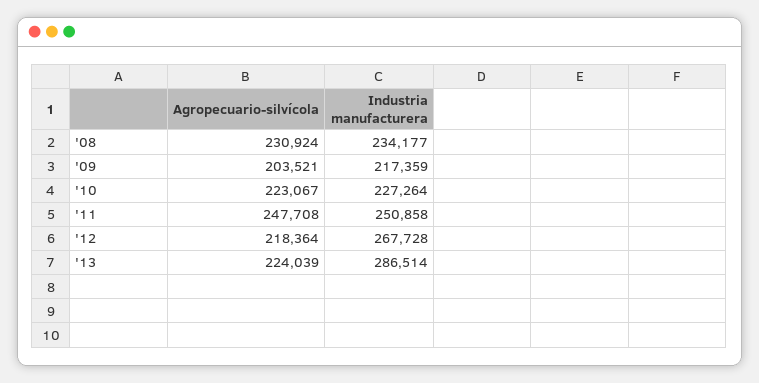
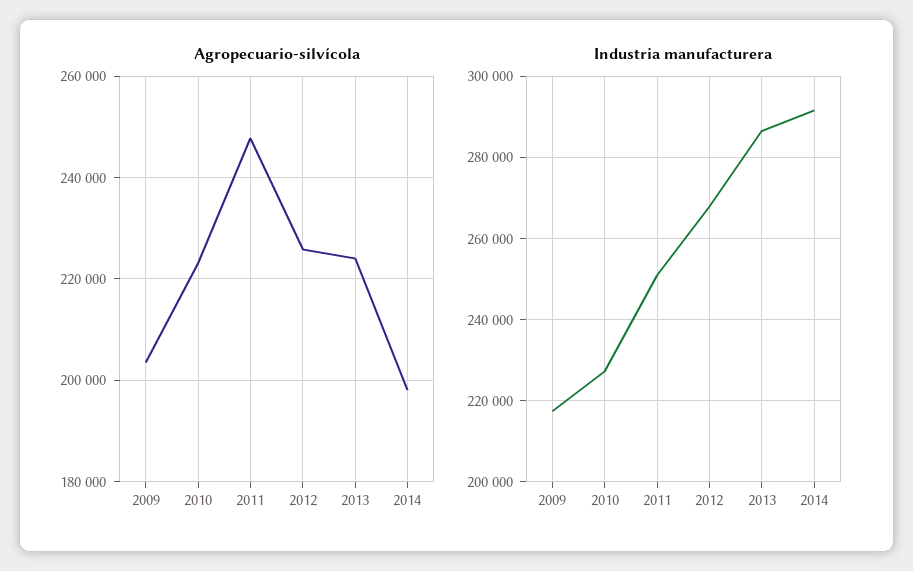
Agropecuario-silvícola, '08: 230924 -> none
Industria manufacturera, '08: 234177 -> none
Agropecuario-silvícola, '12: 218364 -> 226000
Agropecuario-silvícola, 2014: none -> 198000
Industria manufacturera, 2014: none -> 292000

